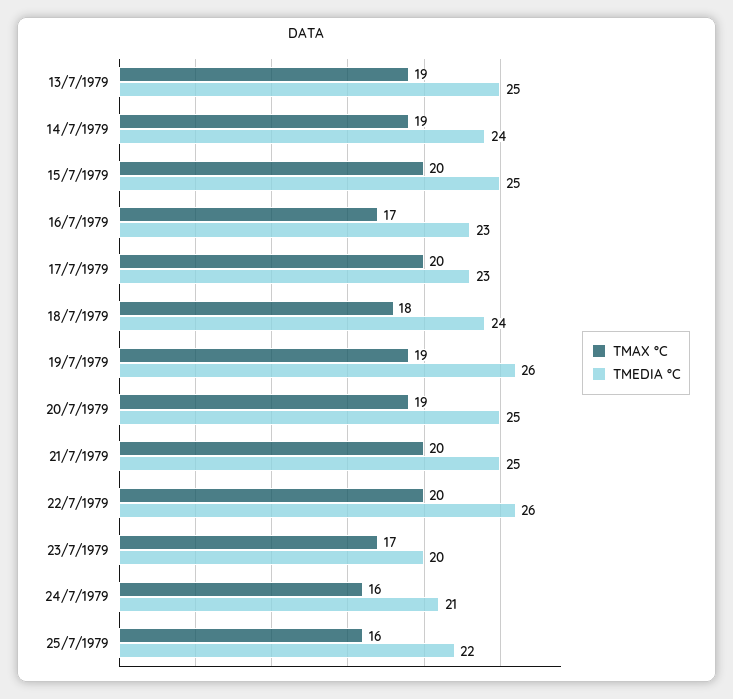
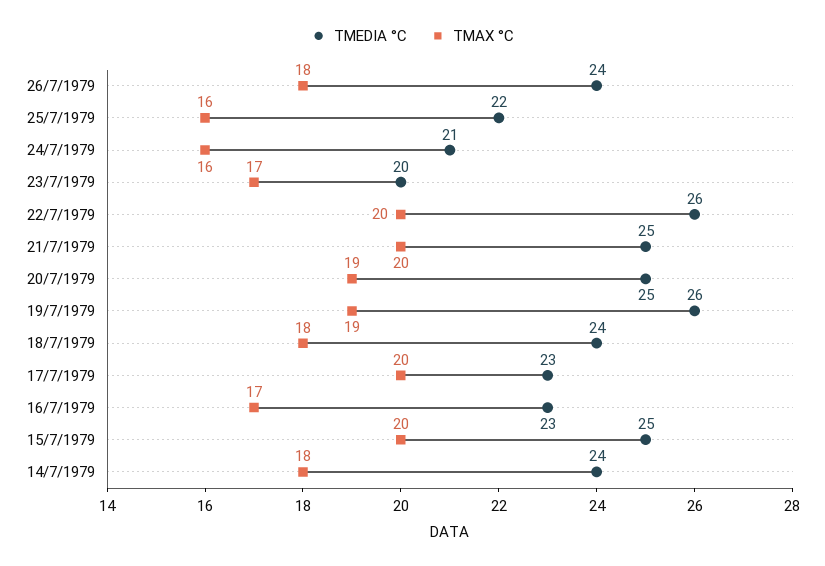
TMAX °C, 13/7/1979: 19 -> none
TMEDIA °C, 13/7/1979: 25 -> none
TMAX °C, 14/7/1979: 19 -> 18
TMEDIA °C, 26/7/1979: none -> 24
TMAX °C, 26/7/1979: none -> 18

